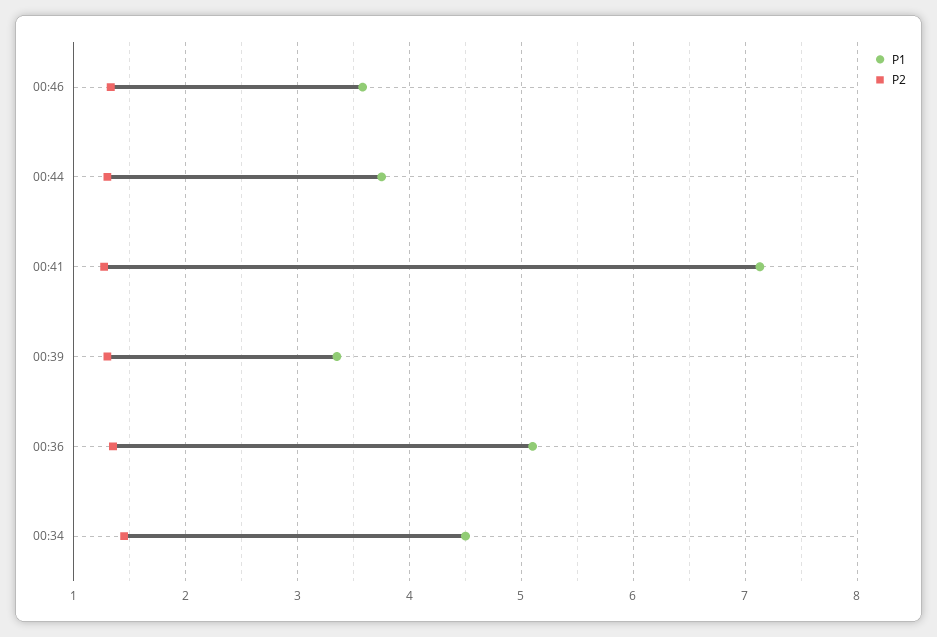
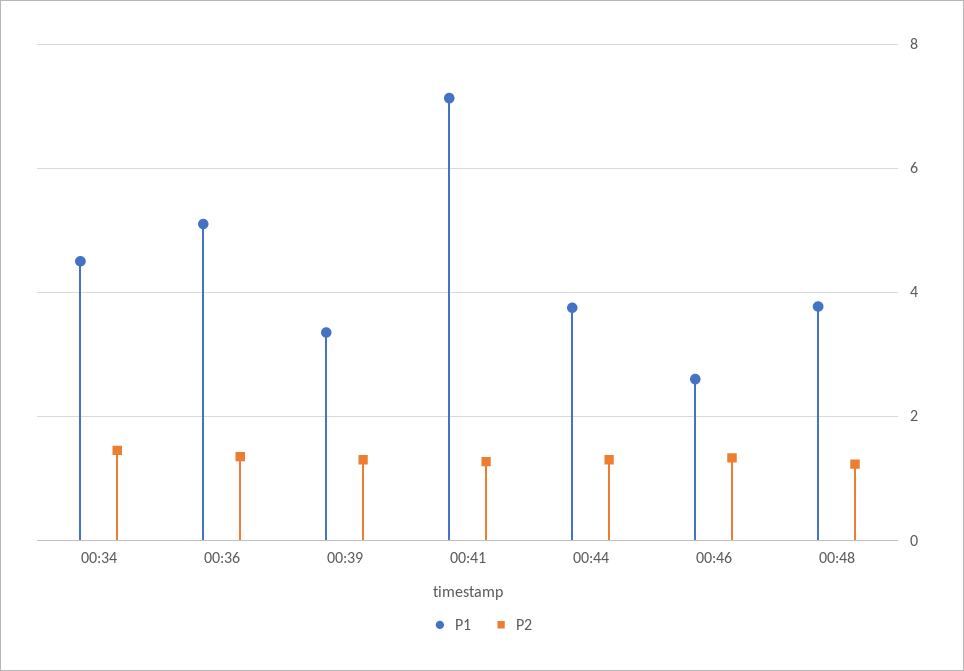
P1, 00:46: 3.6 -> 2.6
P1, 00:48: none -> 3.8
P2, 00:48: none -> 1.2

